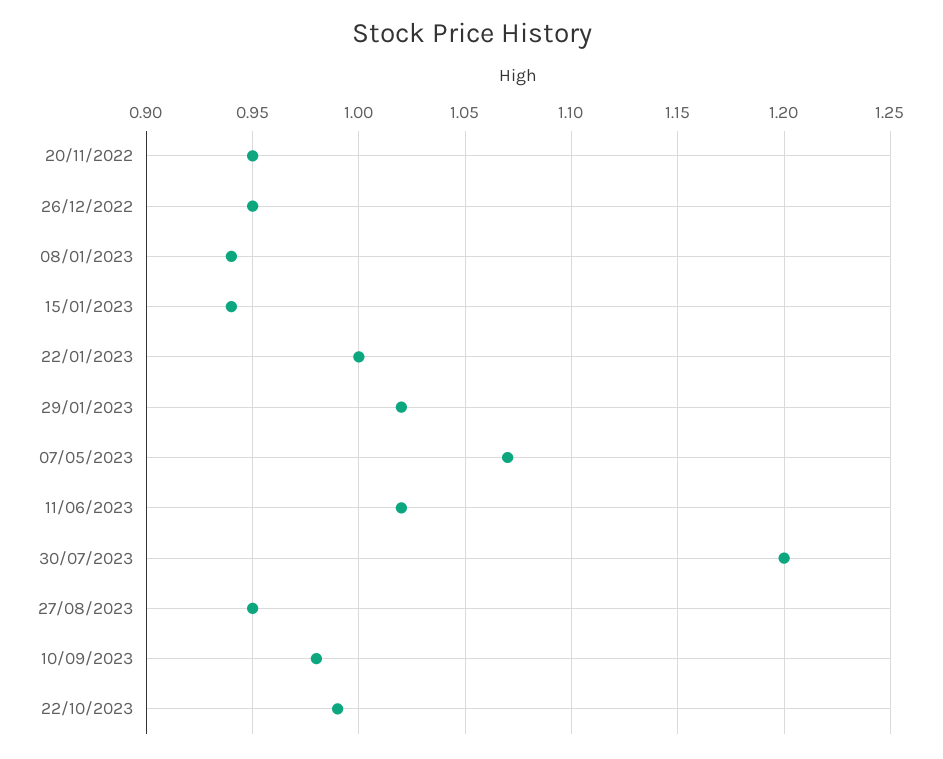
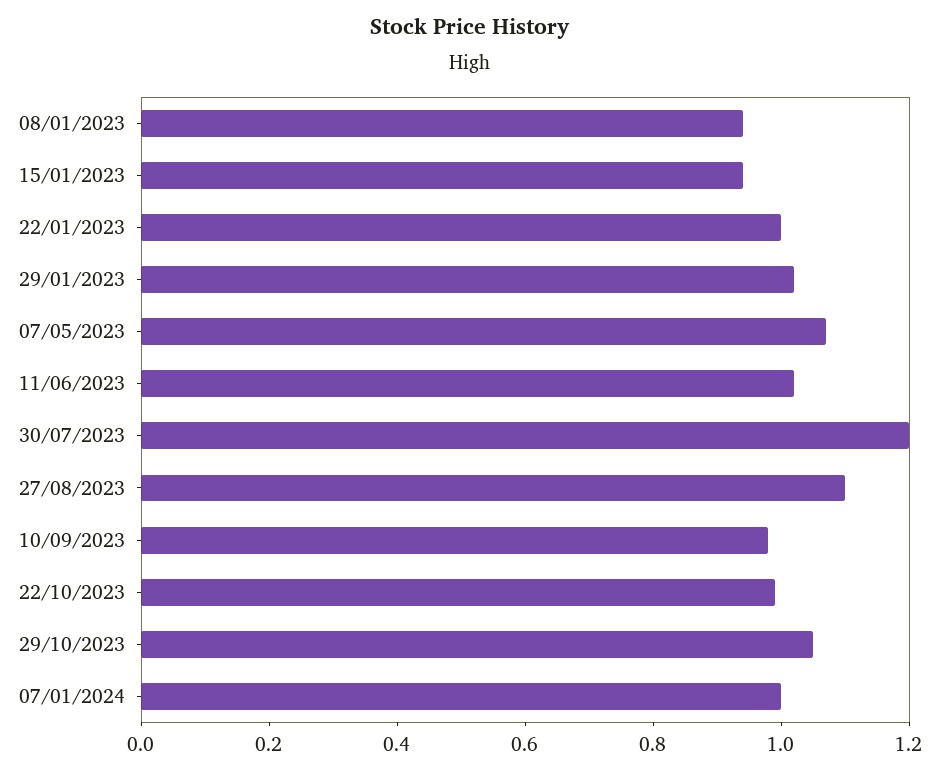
20/11/2022: 0.95 -> none
26/12/2022: 0.95 -> none
27/08/2023: 0.95 -> 1.1
29/10/2023: none -> 1.05
07/01/2024: none -> 1

